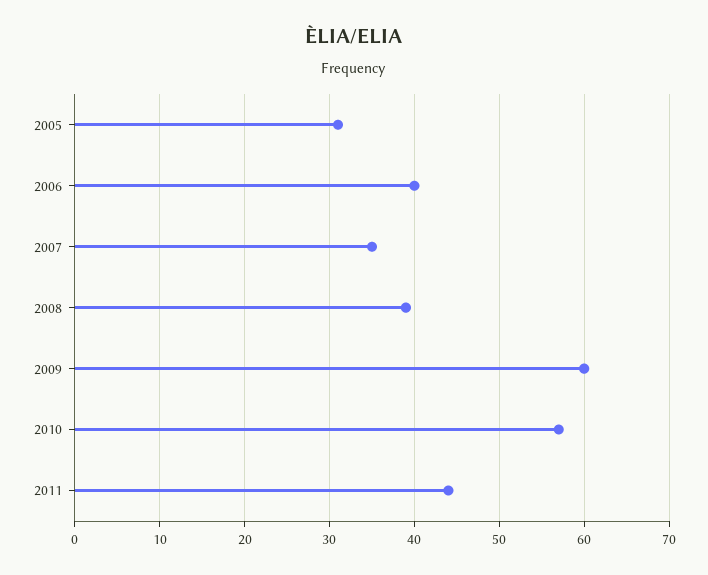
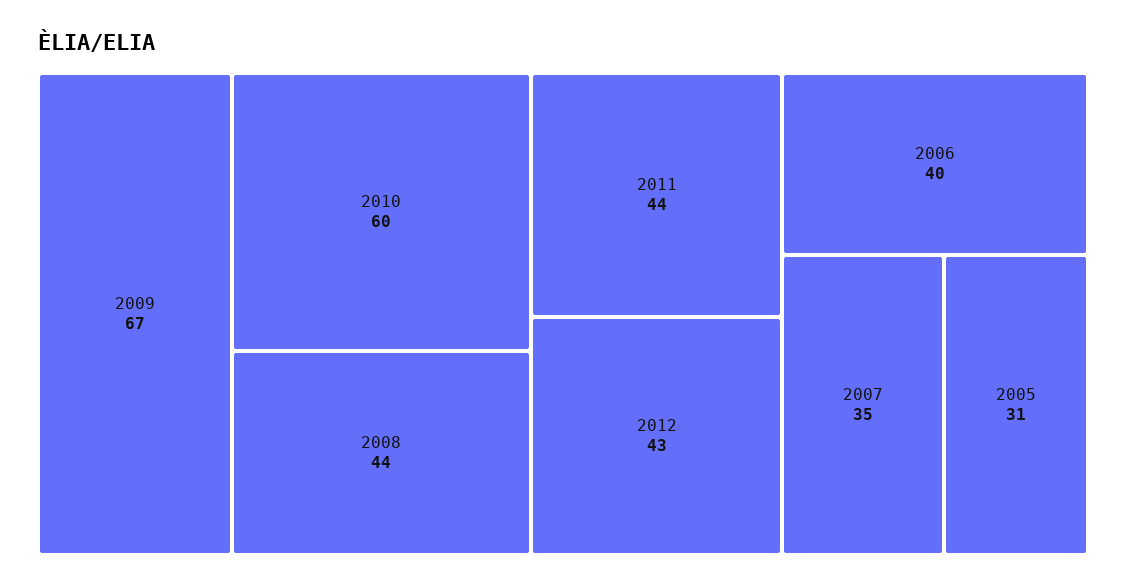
2008: 39 -> 44
2009: 60 -> 67
2010: 57 -> 60
2012: none -> 43

